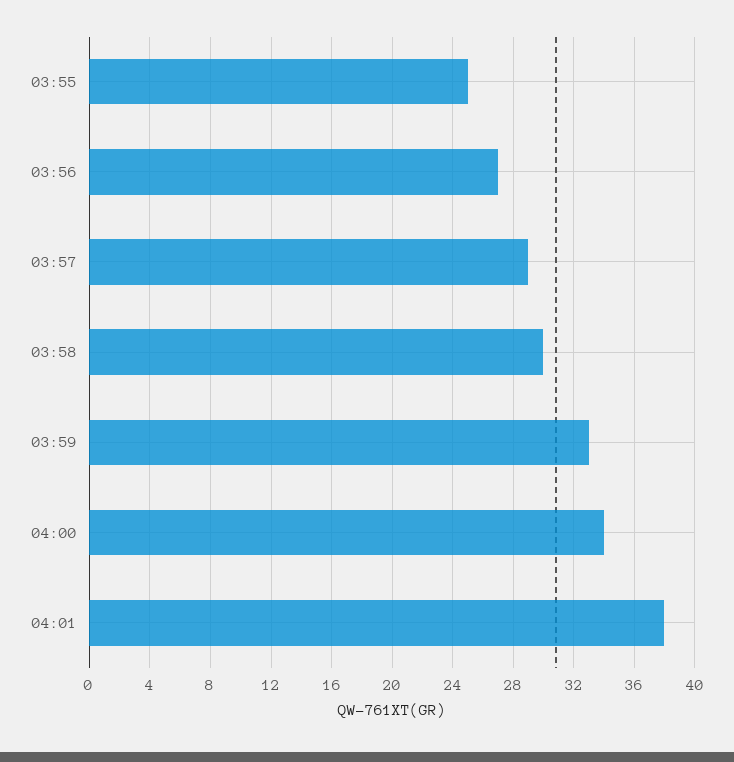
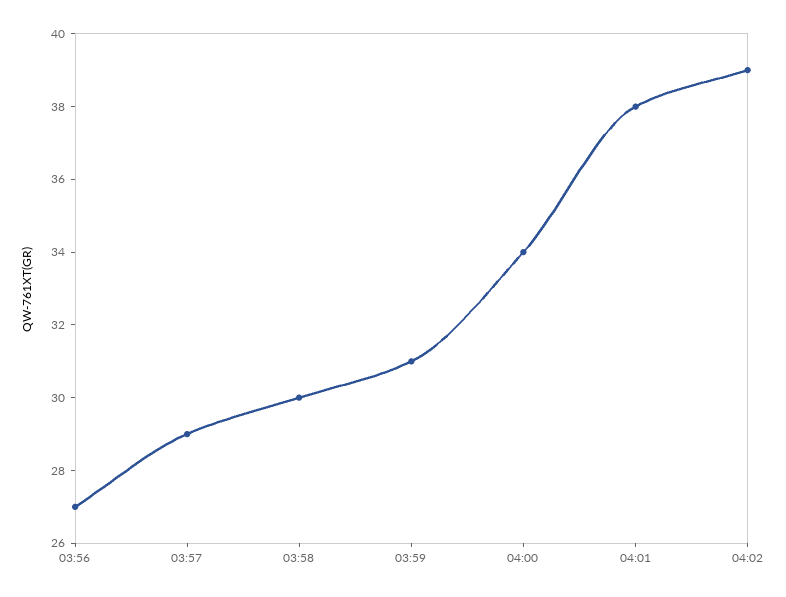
03:55: 25 -> none
03:59: 33 -> 31
04:02: none -> 39

